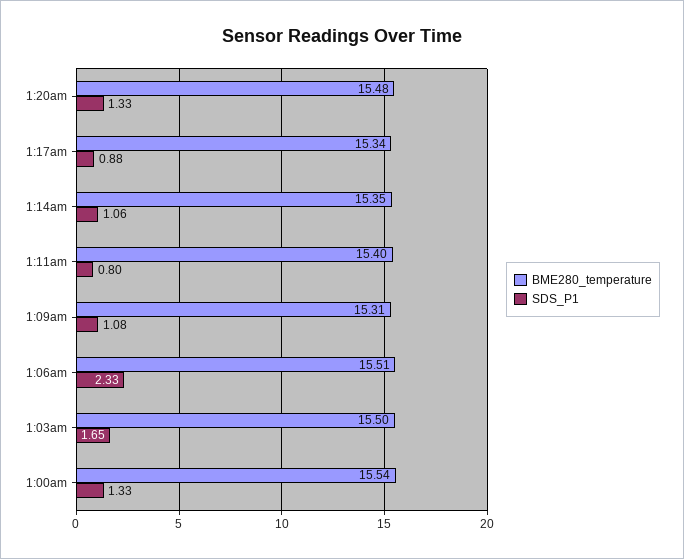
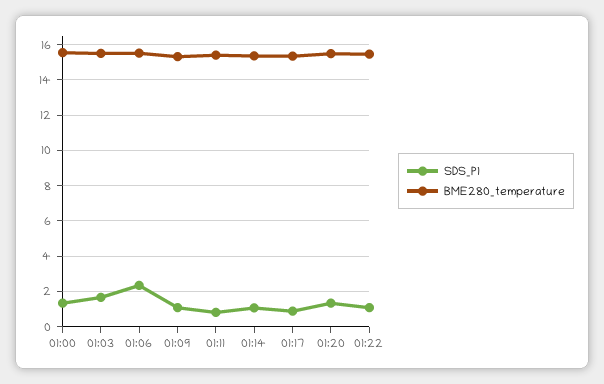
SDS_P1, 01:22: none -> 1
BME280_temperature, 01:22: none -> 15.5

